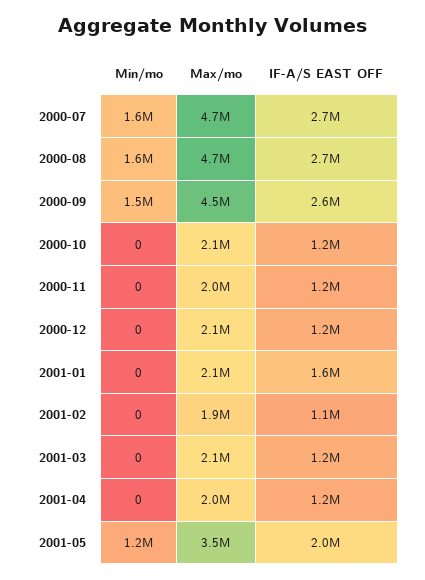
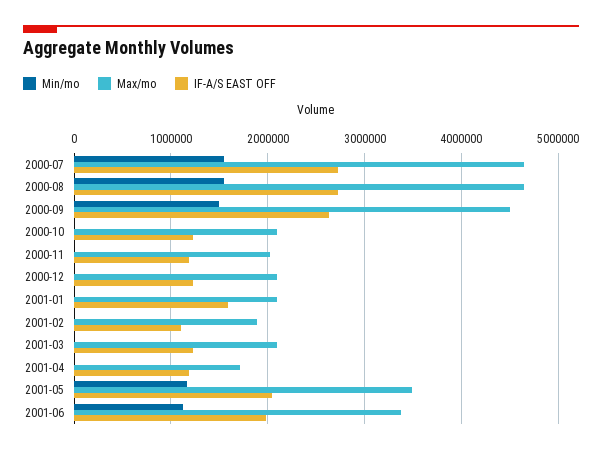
Max/mo, 2001-04: 2000000 -> 1700000
Min/mo, 2001-06: none -> 1100000
Max/mo, 2001-06: none -> 3400000
IF-A/S EAST OFF, 2001-06: none -> 2000000

